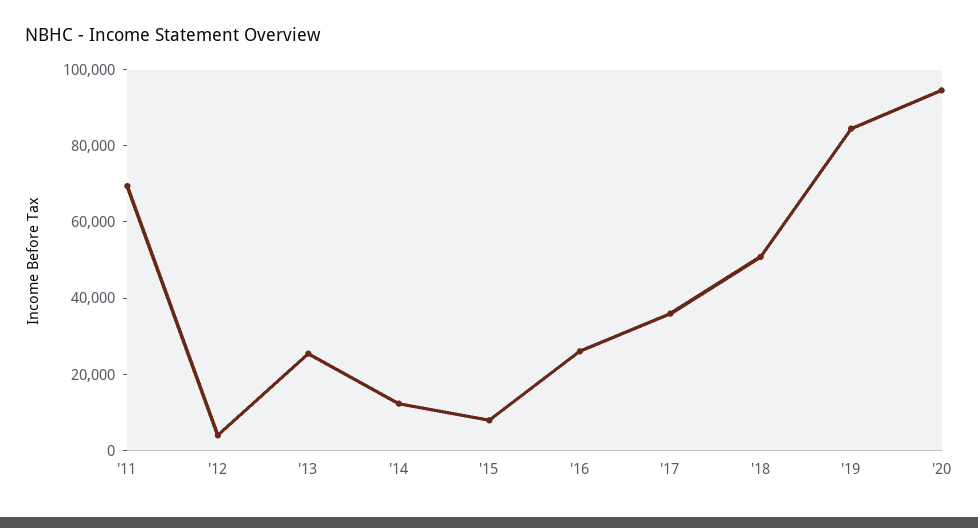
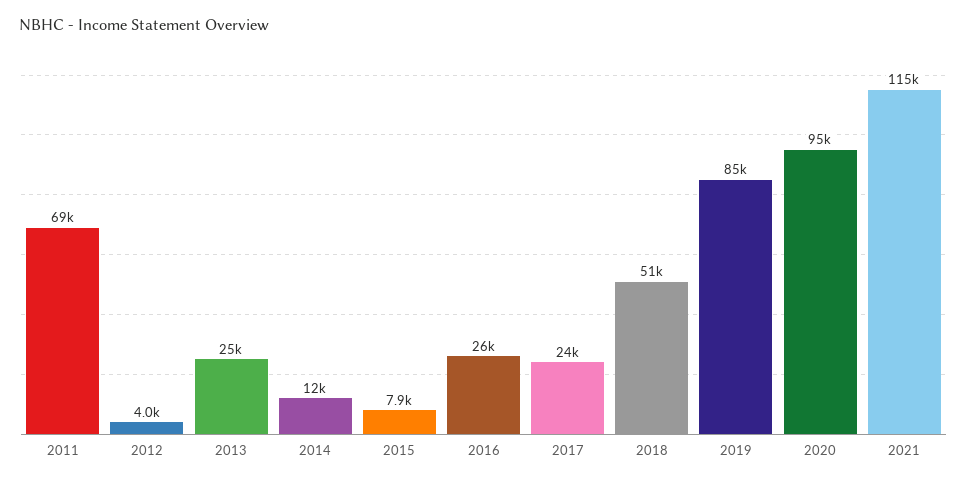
'17: 35000 -> 24000
2021: none -> 115000

